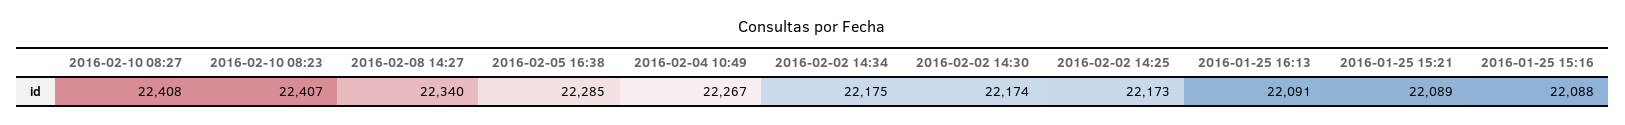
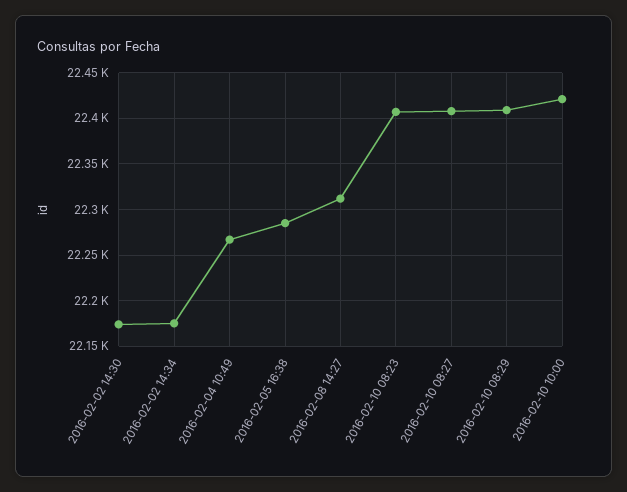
2016-02-08 14:27: 22340 -> 22310
2016-02-02 14:25: 22173 -> none
2016-01-25 16:13: 22091 -> none
2016-01-25 15:21: 22089 -> none
2016-01-25 15:16: 22088 -> none
2016-02-10 08:29: none -> 22410
2016-02-10 10:00: none -> 22420

